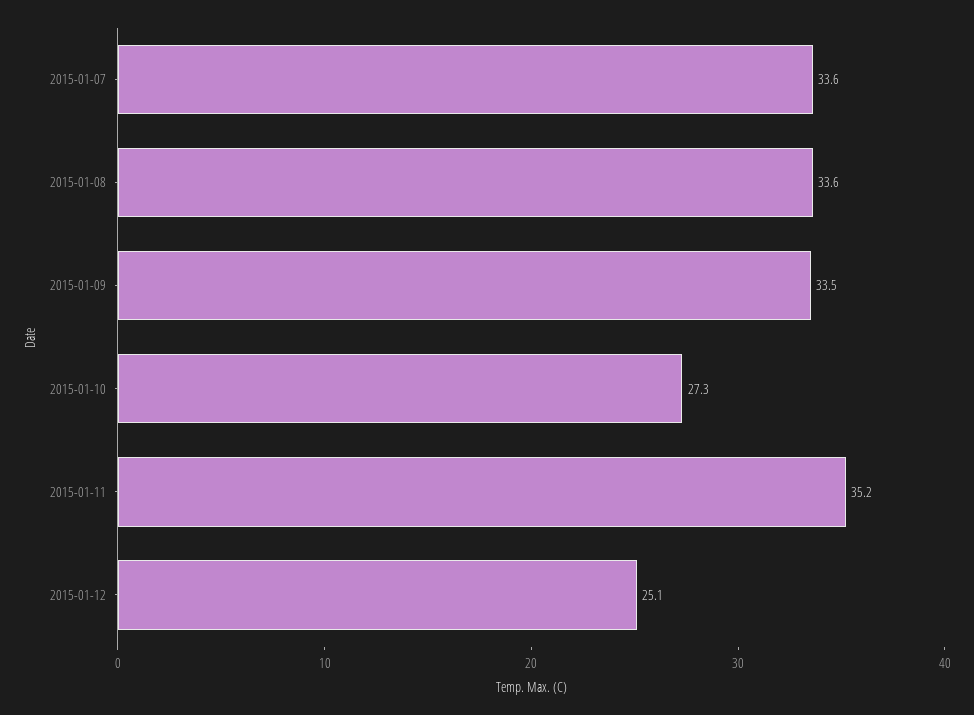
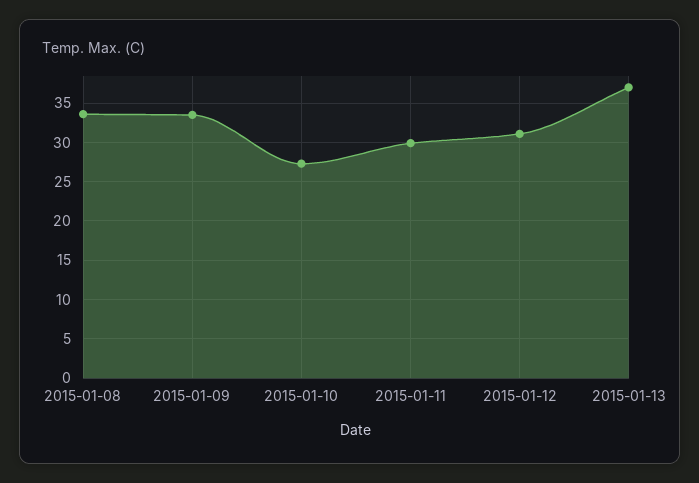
2015-01-07: 33.6 -> none
2015-01-11: 35.2 -> 30
2015-01-12: 25.1 -> 31
2015-01-13: none -> 37

